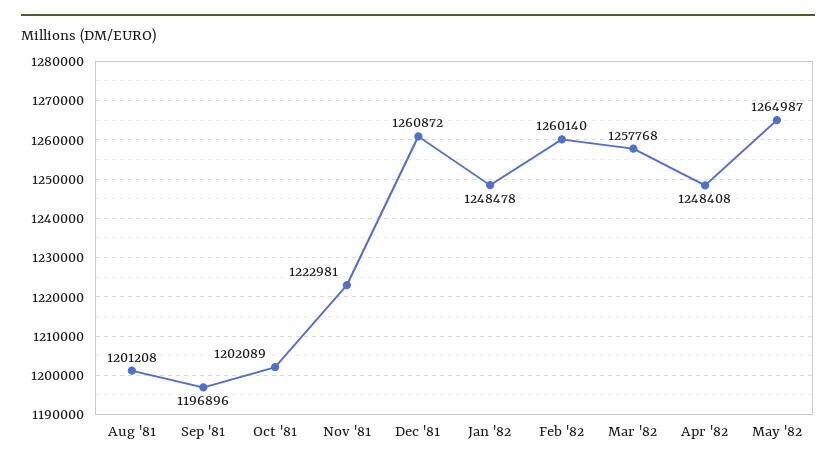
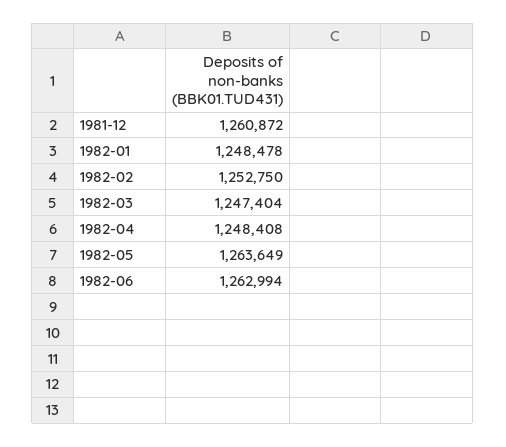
Aug '81: 1201208 -> none
Sep '81: 1196896 -> none
Oct '81: 1202089 -> none
Nov '81: 1222981 -> none
Feb '82: 1260140 -> 1252750
Mar '82: 1257768 -> 1247404
May '82: 1264987 -> 1263649
1982-06: none -> 1262994

